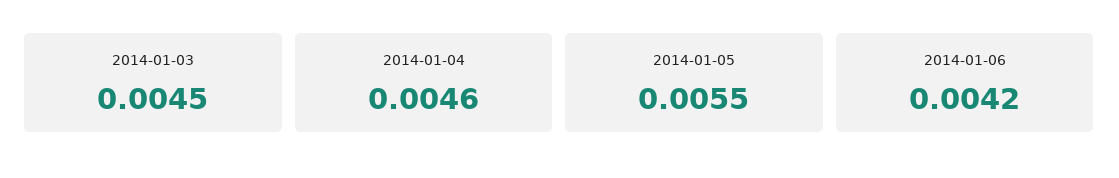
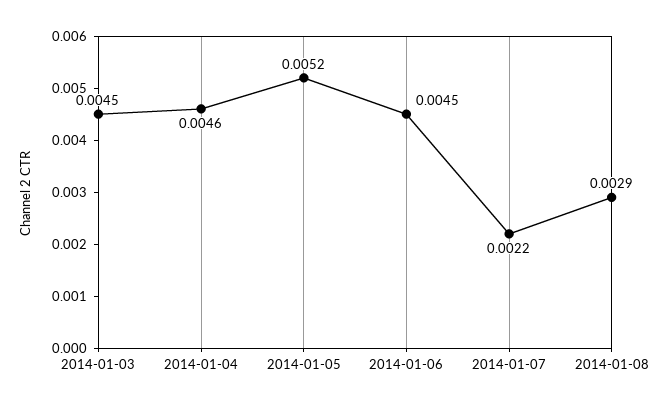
2014-01-05: 0.0055 -> 0.0052
2014-01-06: 0.0042 -> 0.0045
2014-01-07: none -> 0.0022
2014-01-08: none -> 0.0029

